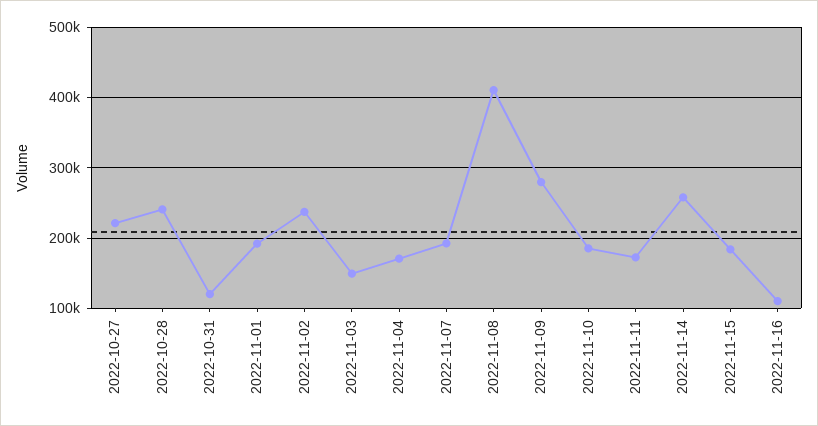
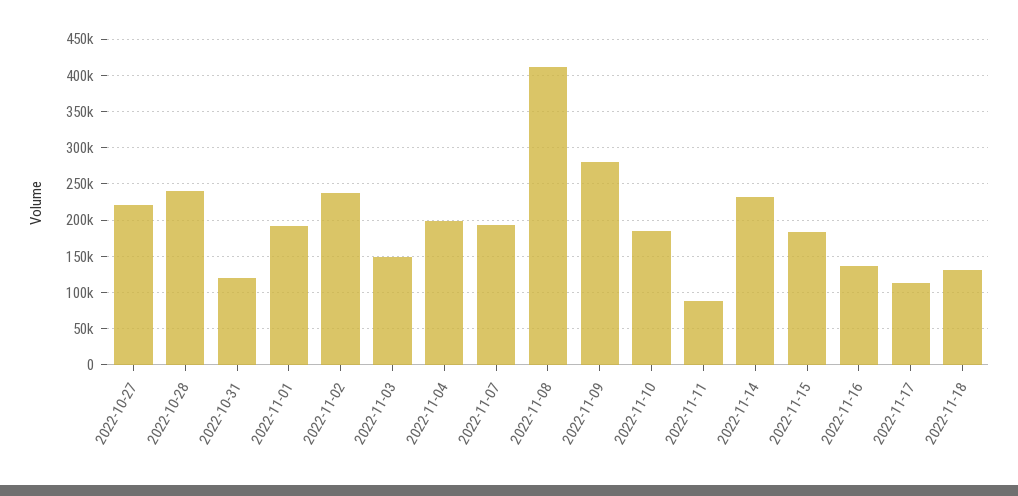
2022-11-04: 170000 -> 200000
2022-11-11: 170000 -> 90000
2022-11-14: 260000 -> 230000
2022-11-16: 110000 -> 140000
2022-11-17: none -> 110000
2022-11-18: none -> 130000

